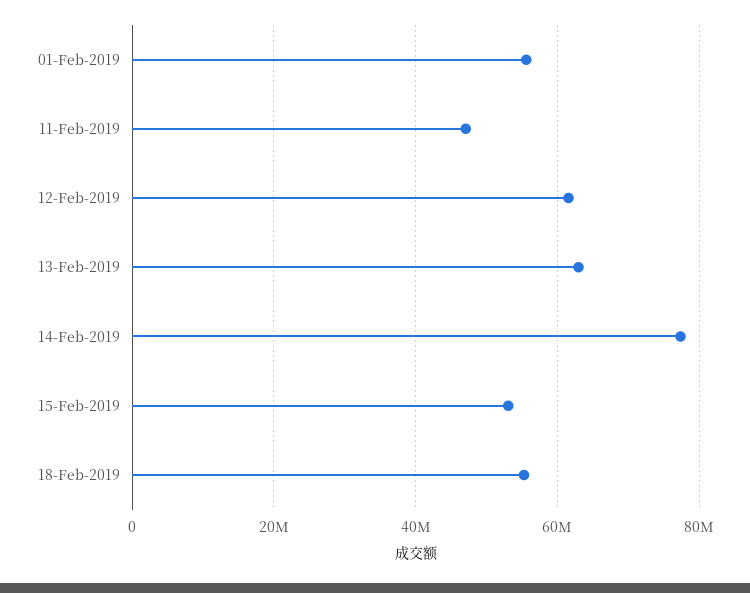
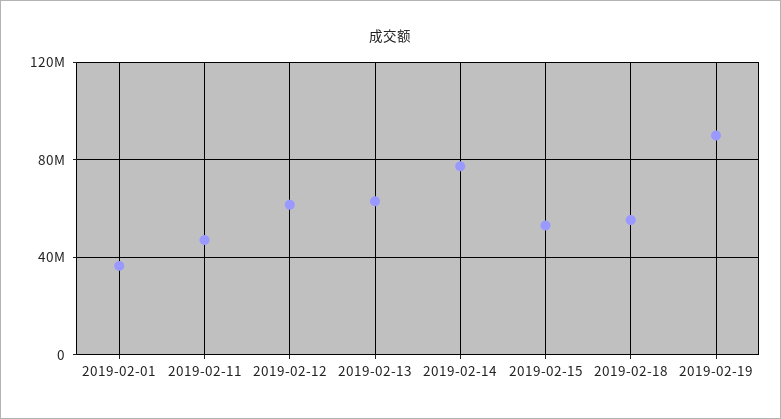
01-Feb-2019: 56000000 -> 35000000
2019-02-19: none -> 90000000

